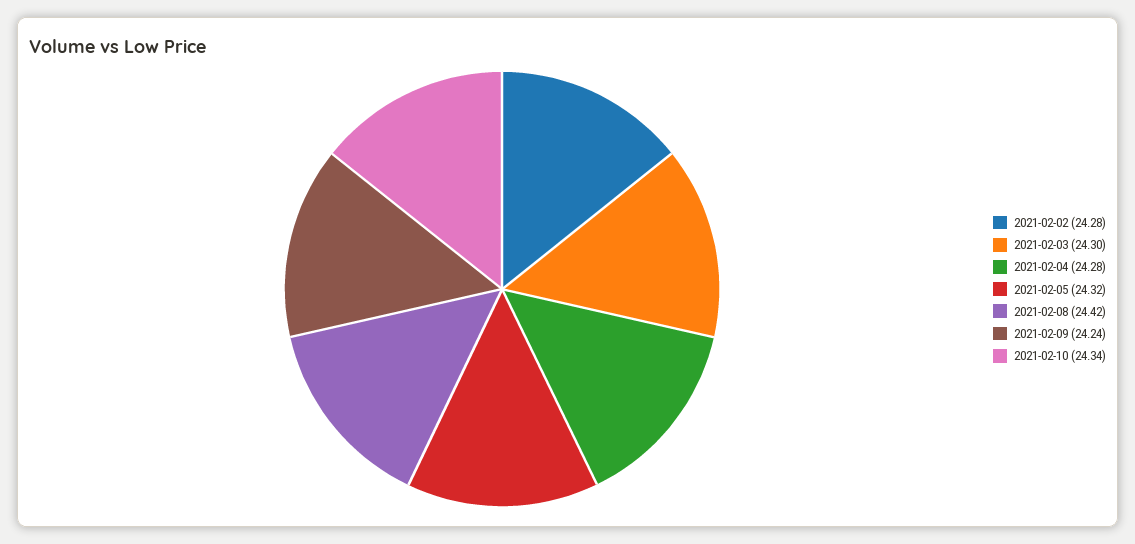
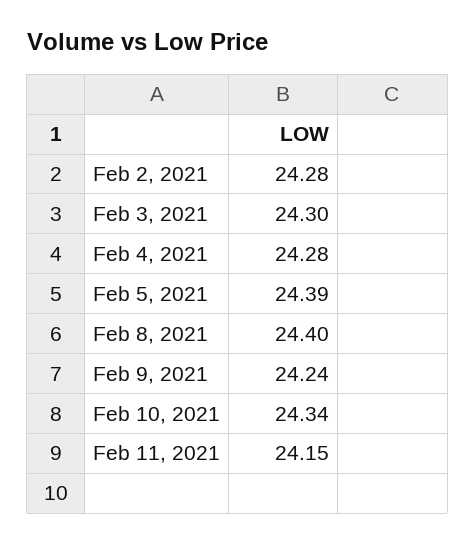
2021-02-05: 24.32 -> 24.39
2021-02-08: 24.42 -> 24.4
Feb 11, 2021: none -> 24.15

